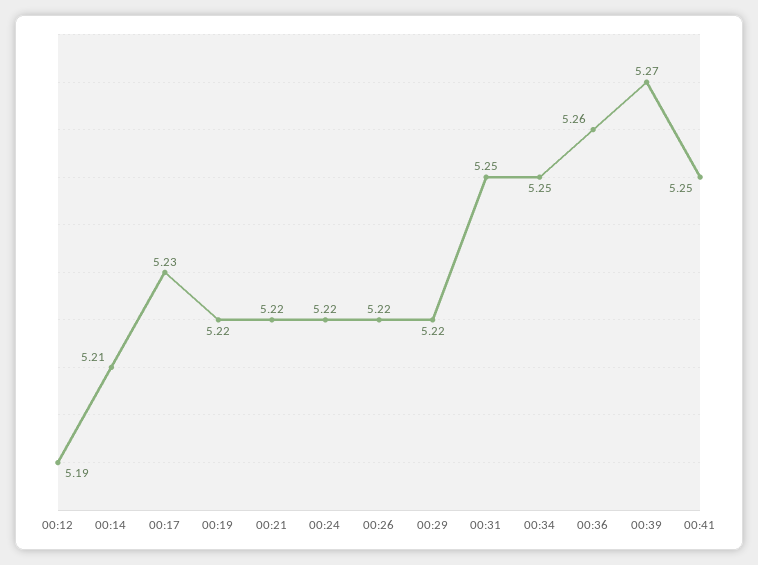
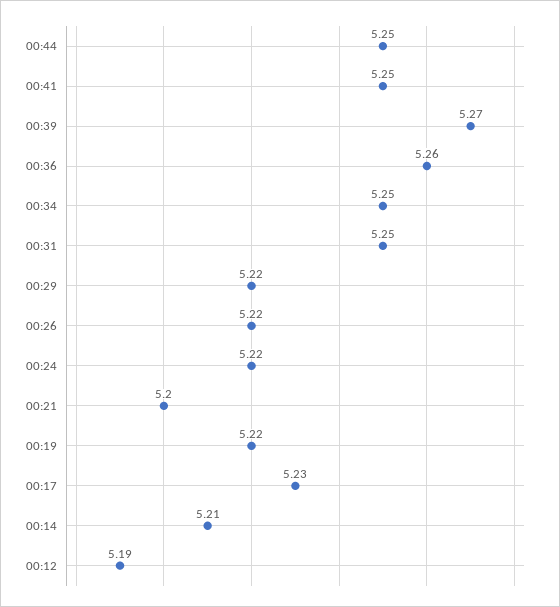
00:21: 5.22 -> 5.2
00:44: none -> 5.25

